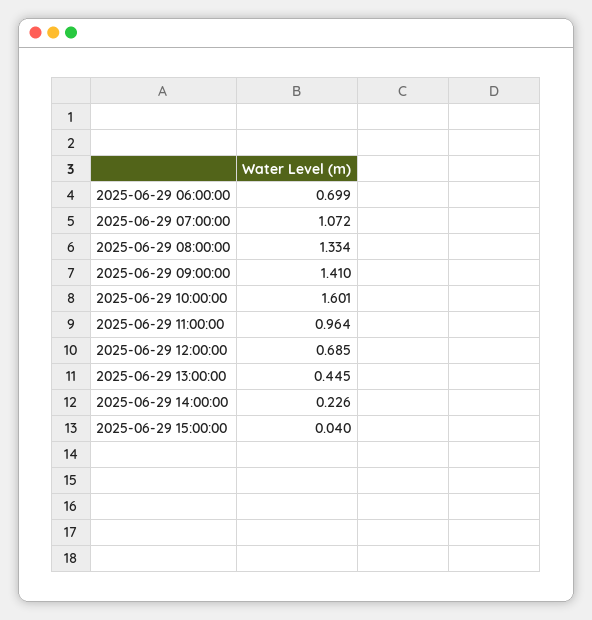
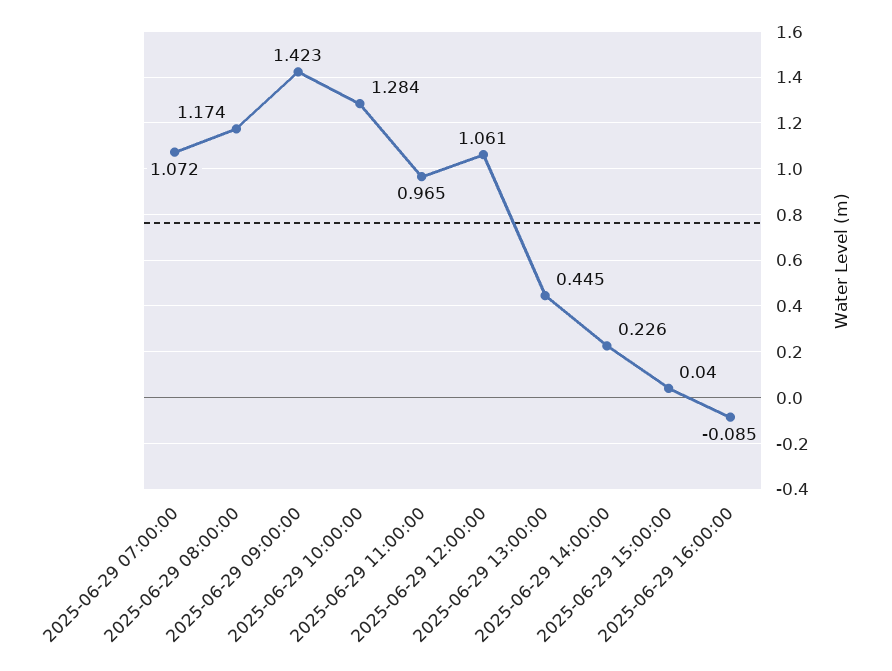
2025-06-29 06:00:00: 0.699 -> none
2025-06-29 08:00:00: 1.334 -> 1.174
2025-06-29 09:00:00: 1.41 -> 1.423
2025-06-29 10:00:00: 1.601 -> 1.284
2025-06-29 11:00:00: 0.964 -> 0.965
2025-06-29 12:00:00: 0.685 -> 1.061
2025-06-29 16:00:00: none -> -0.085

